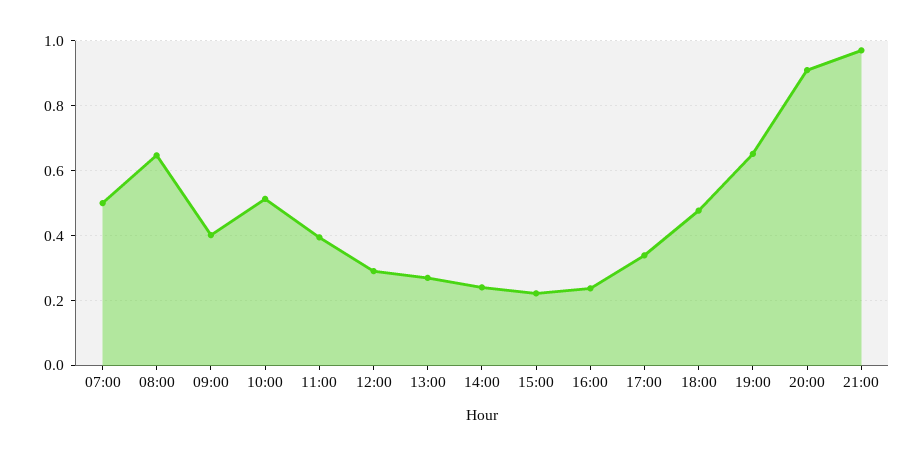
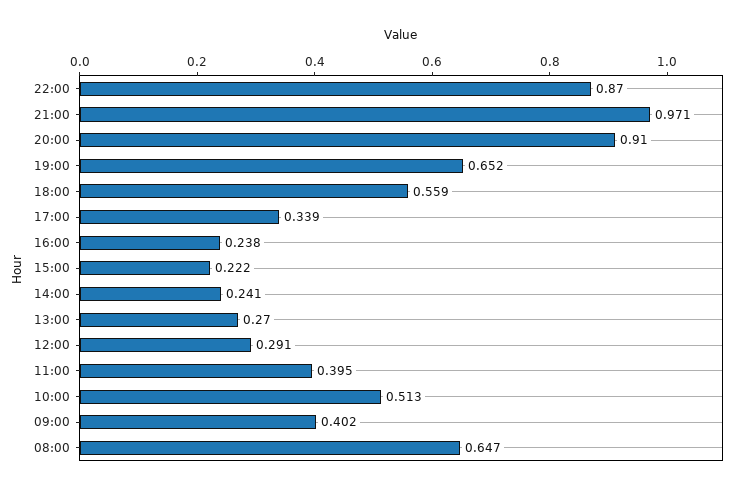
07:00: 0.5 -> none
18:00: 0.48 -> 0.559
22:00: none -> 0.87

